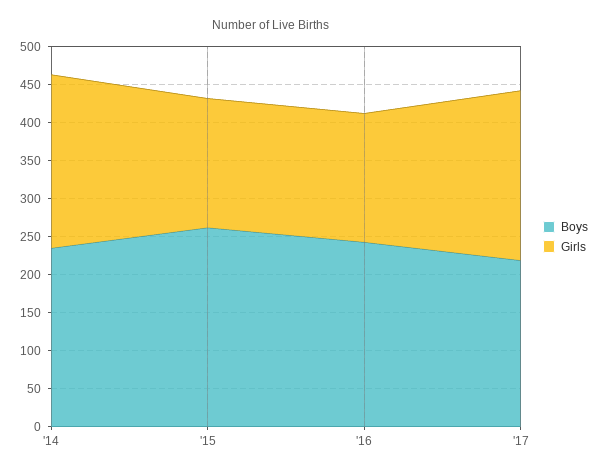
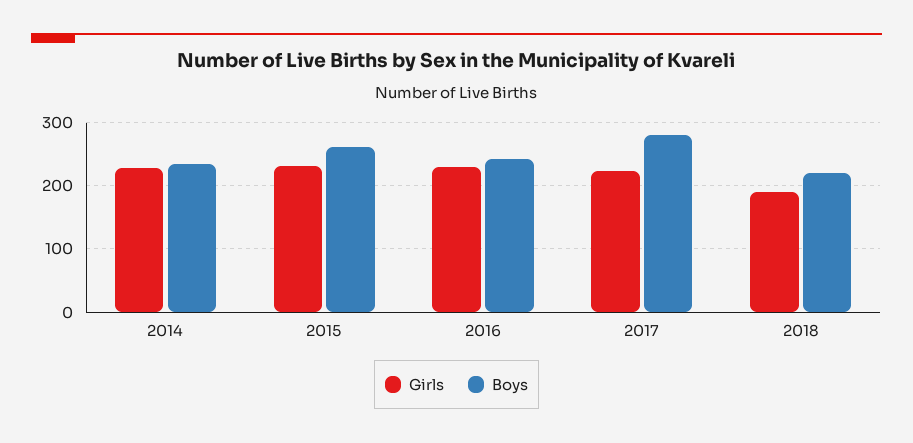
Girls, '15: 175 -> 230
Girls, '16: 175 -> 230
Boys, '17: 225 -> 280
Girls, 2018: none -> 190
Boys, 2018: none -> 220

